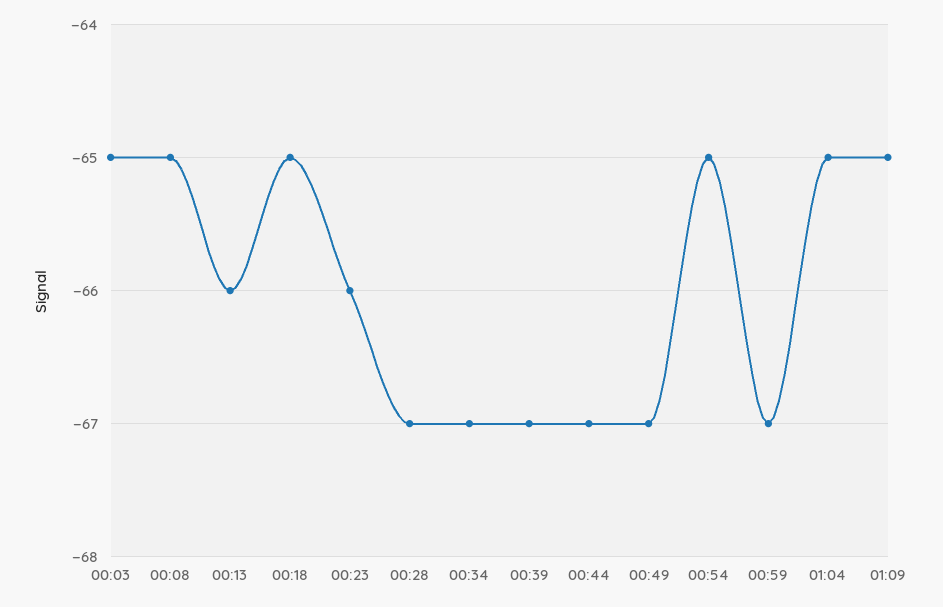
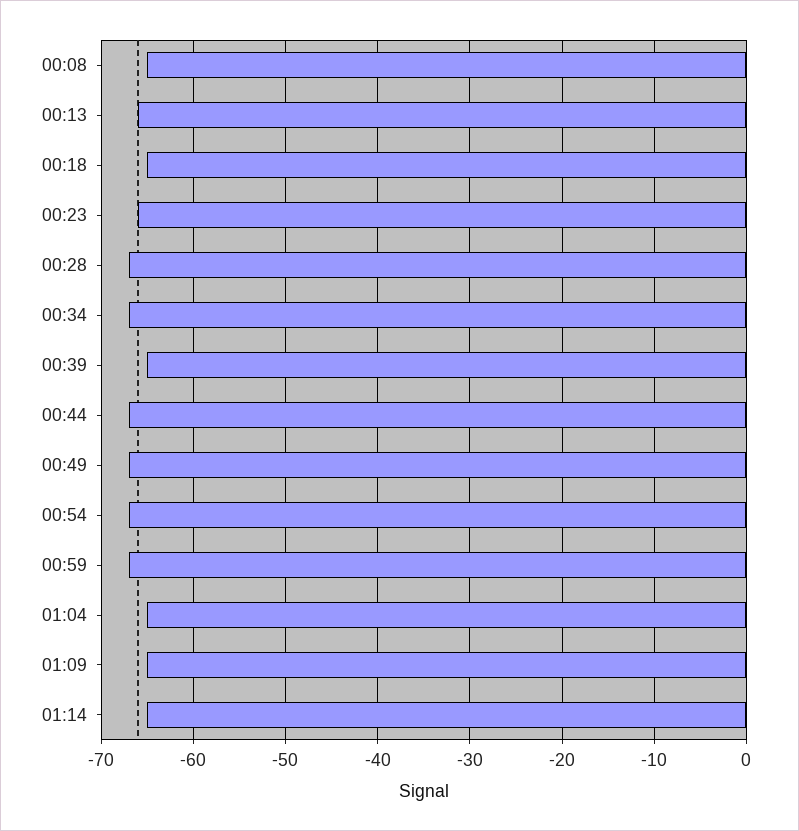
00:03: -65 -> none
00:39: -67 -> -65
00:54: -65 -> -67
01:14: none -> -65

